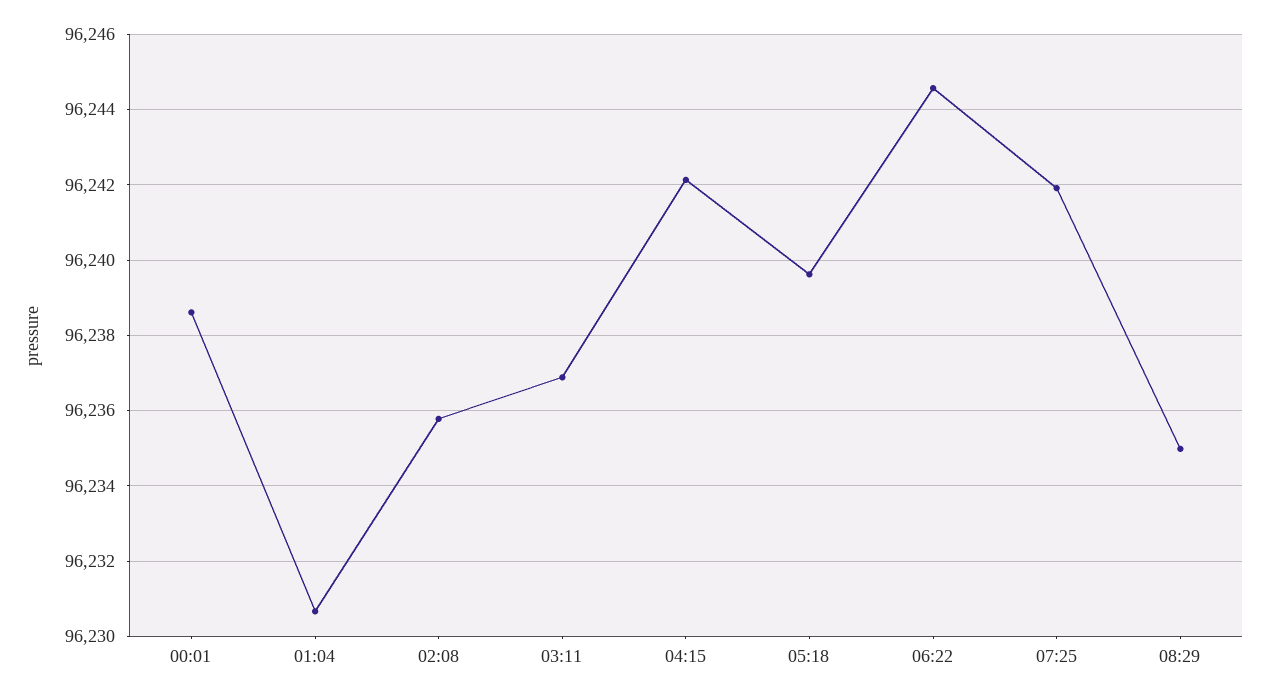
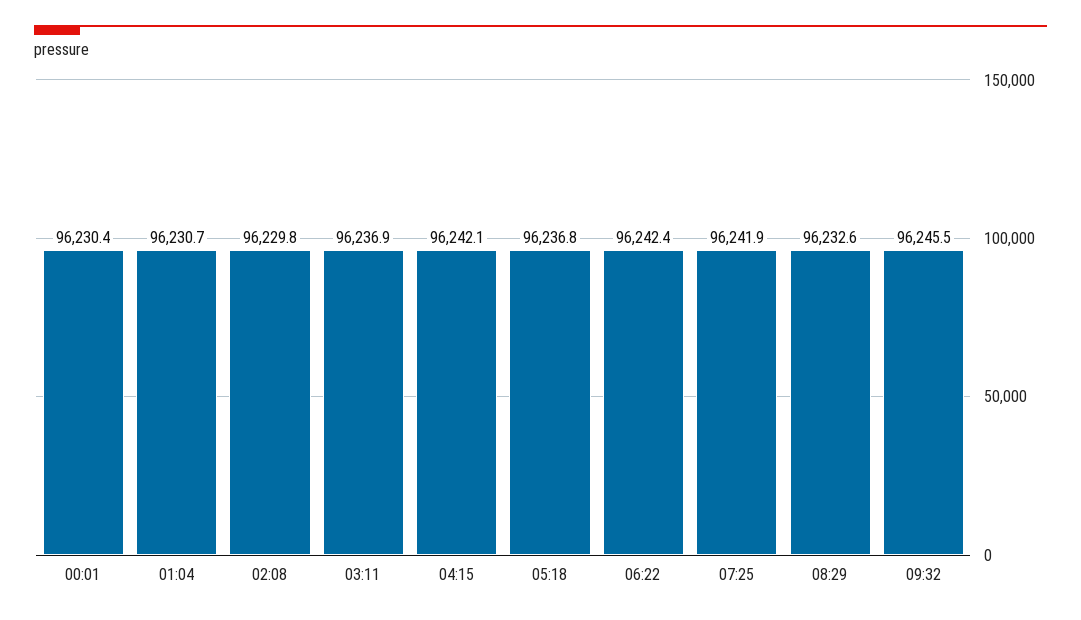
00:01: 96238.6 -> 96230.4
02:08: 96235.8 -> 96229.8
05:18: 96239.6 -> 96236.8
06:22: 96244.6 -> 96242.4
08:29: 96235 -> 96232.6
09:32: none -> 96245.5

